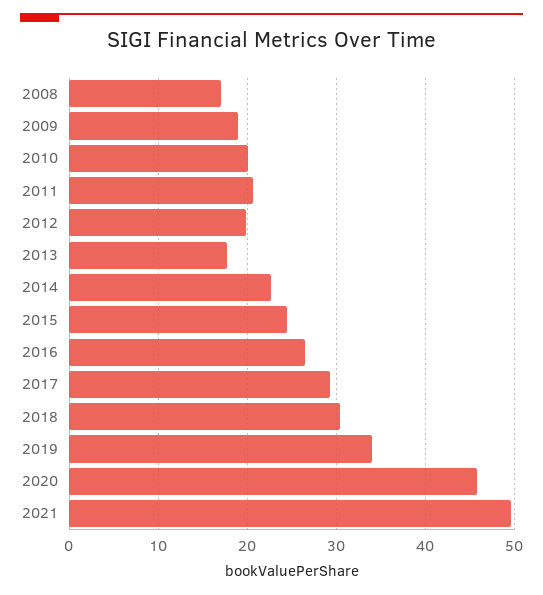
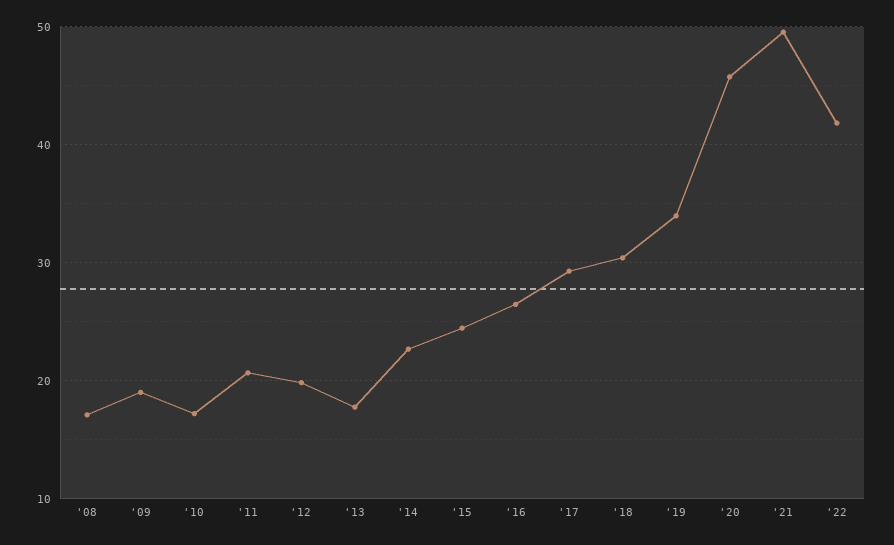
2010: 20 -> 17
'22: none -> 42

